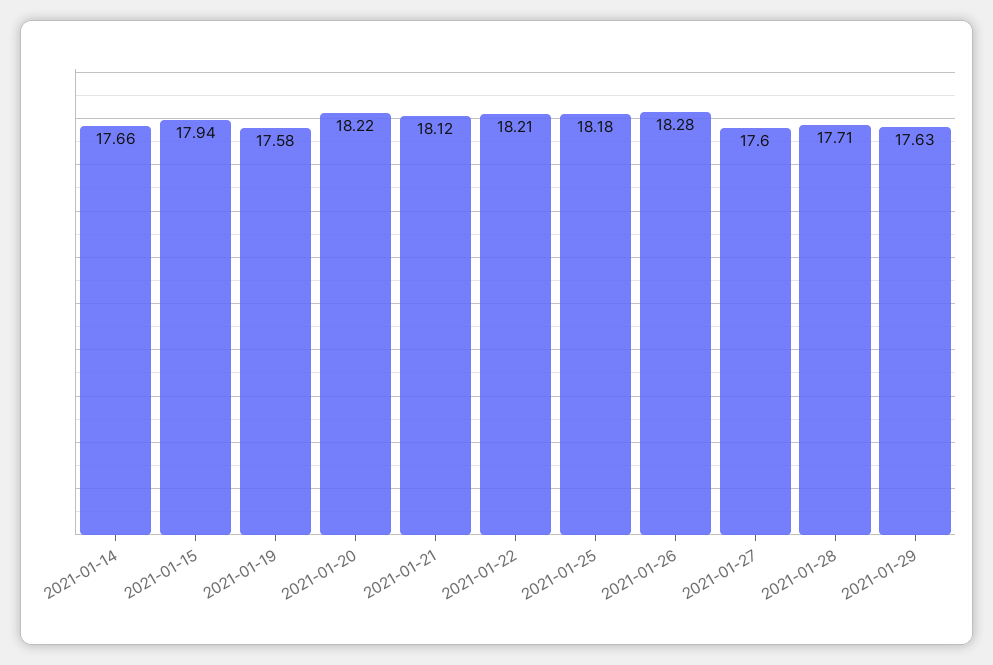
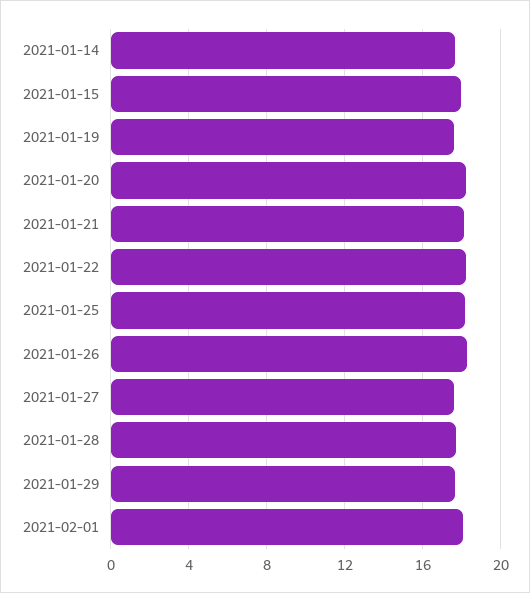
2021-02-01: none -> 18

